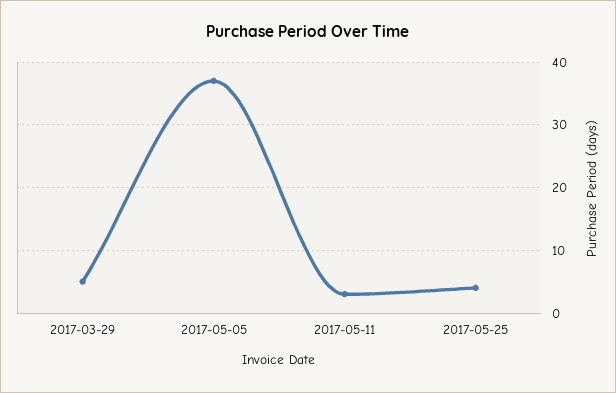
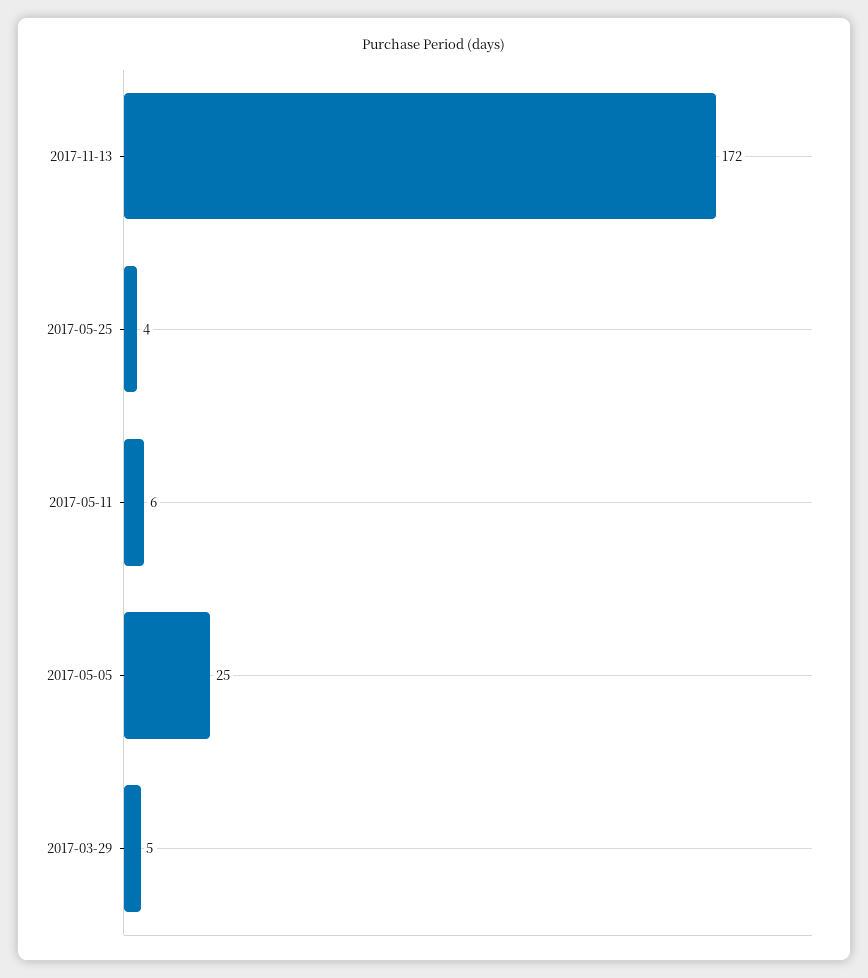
2017-05-05: 37 -> 25
2017-05-11: 3 -> 6
2017-11-13: none -> 172

